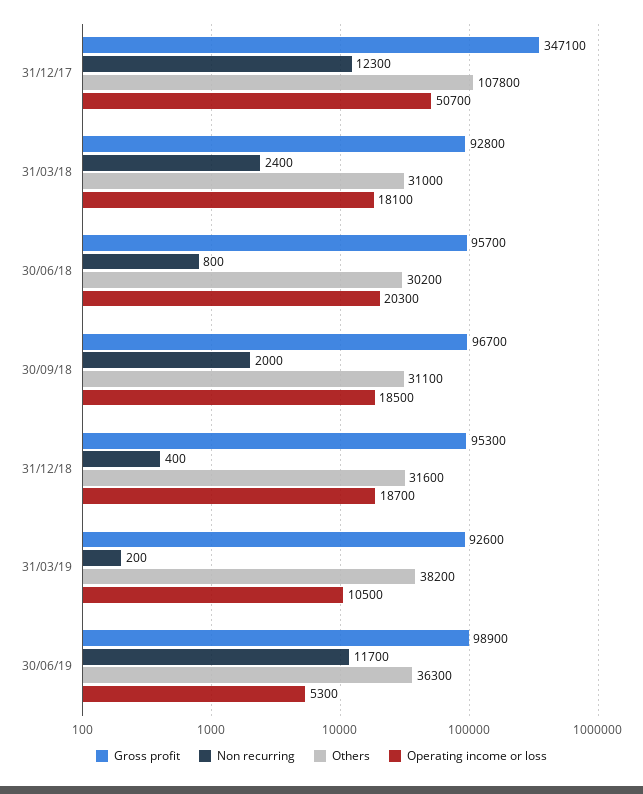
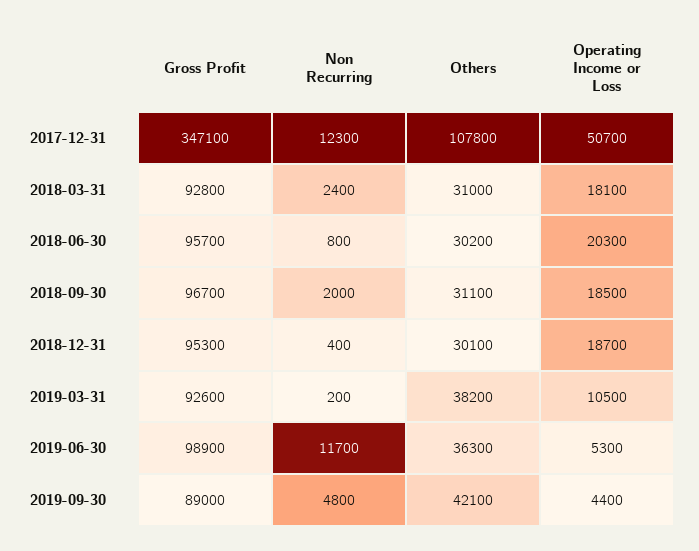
Others, 31/12/18: 31600 -> 30100
Gross profit, 2019-09-30: none -> 89000
Non recurring, 2019-09-30: none -> 4800
Others, 2019-09-30: none -> 42100
Operating income or loss, 2019-09-30: none -> 4400

